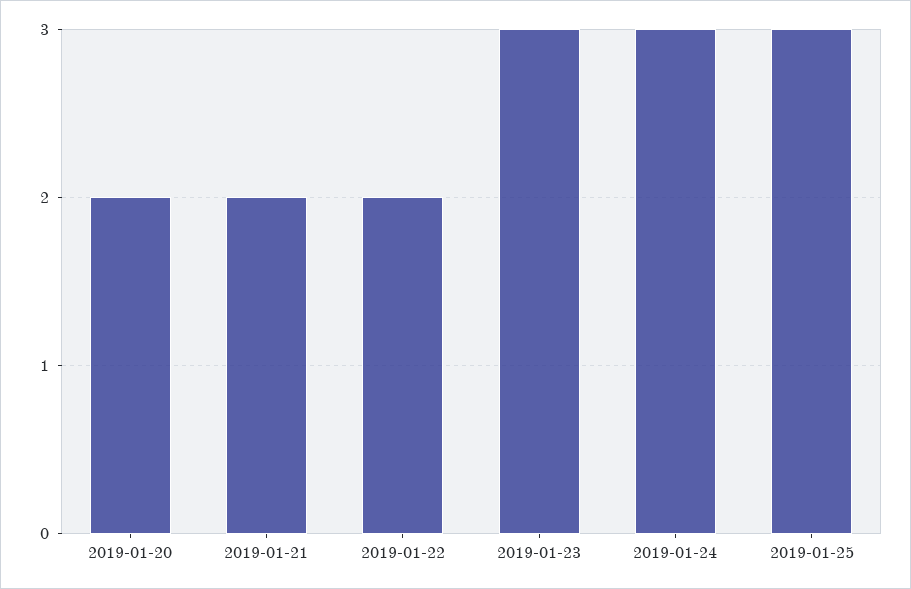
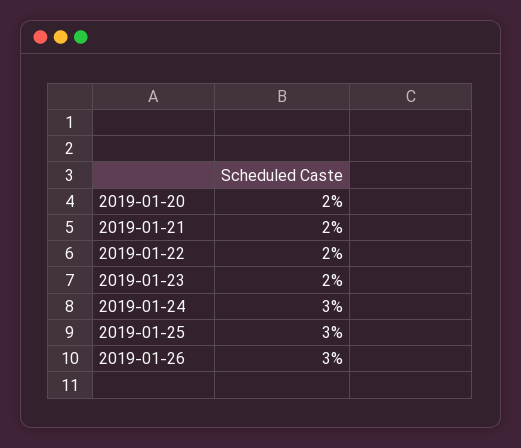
2019-01-23: 3 -> 2
2019-01-26: none -> 3

